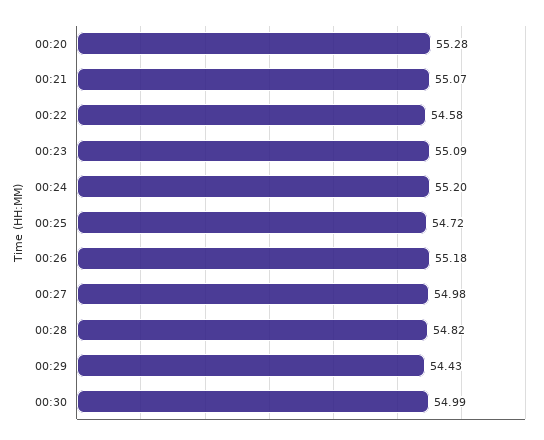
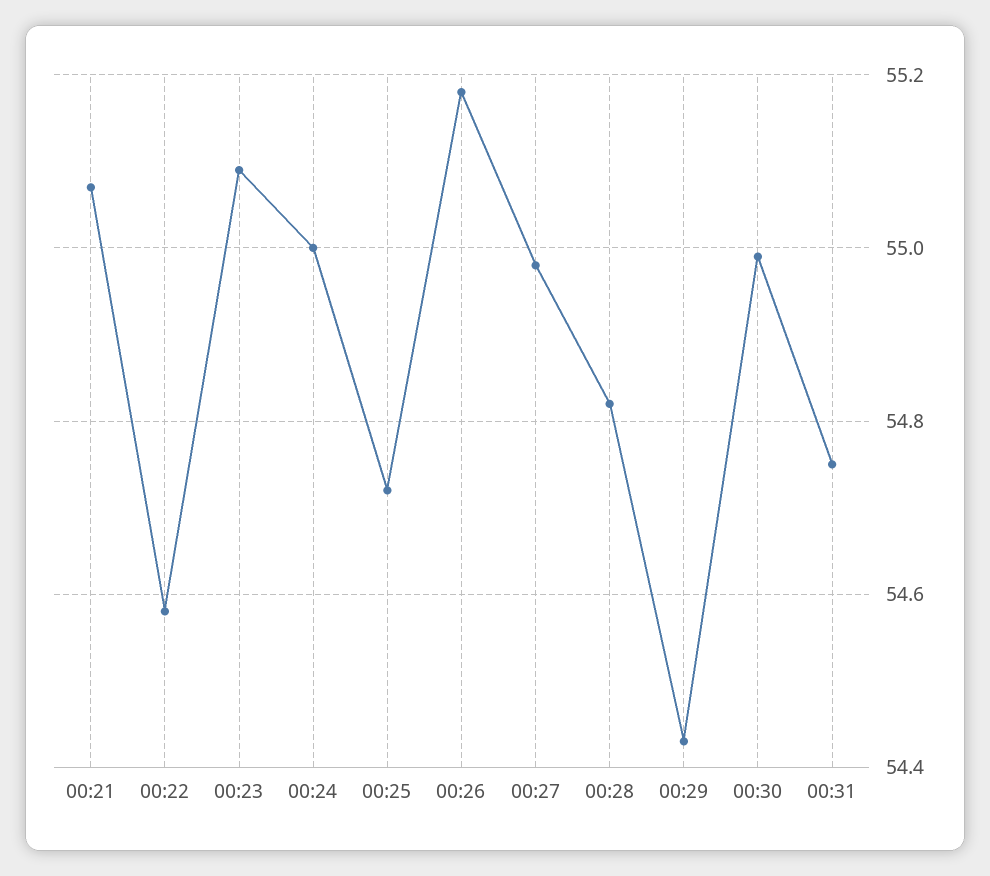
00:20: 55.28 -> none
00:24: 55.2 -> 55
00:31: none -> 54.75

